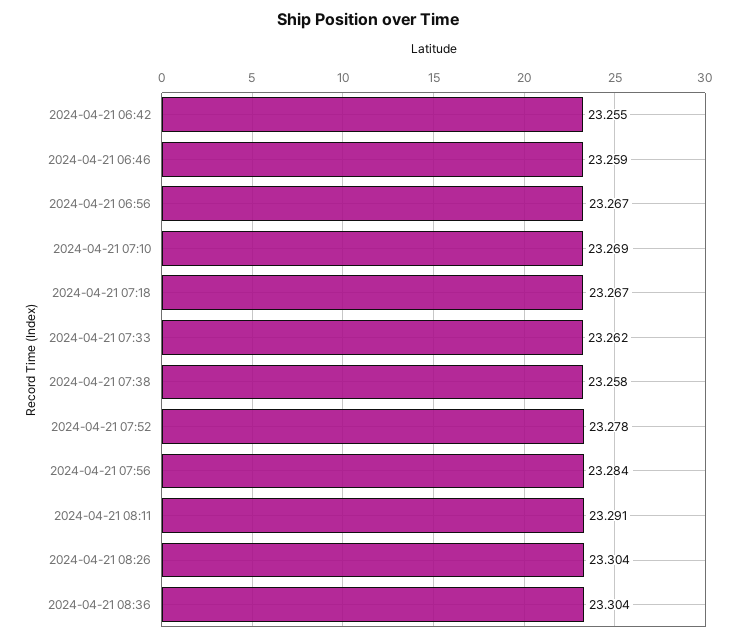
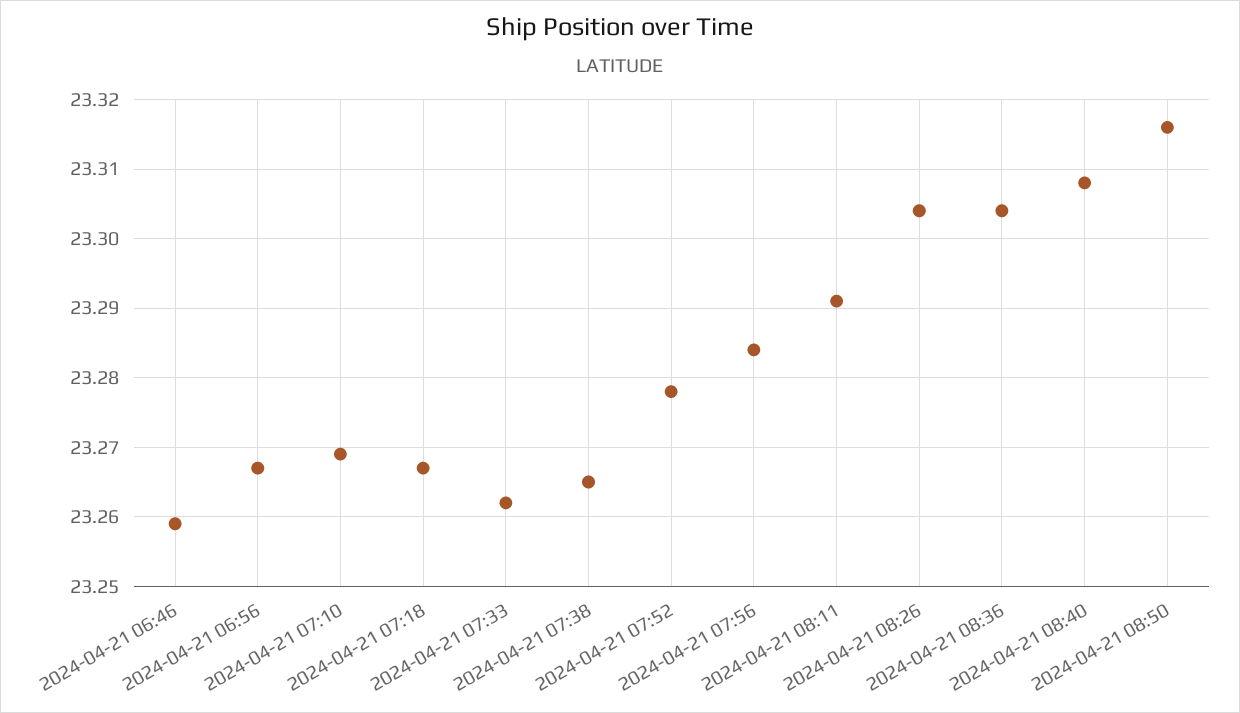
2024-04-21 06:42: 23.255 -> none
2024-04-21 07:38: 23.258 -> 23.265
2024-04-21 08:40: none -> 23.308
2024-04-21 08:50: none -> 23.316

